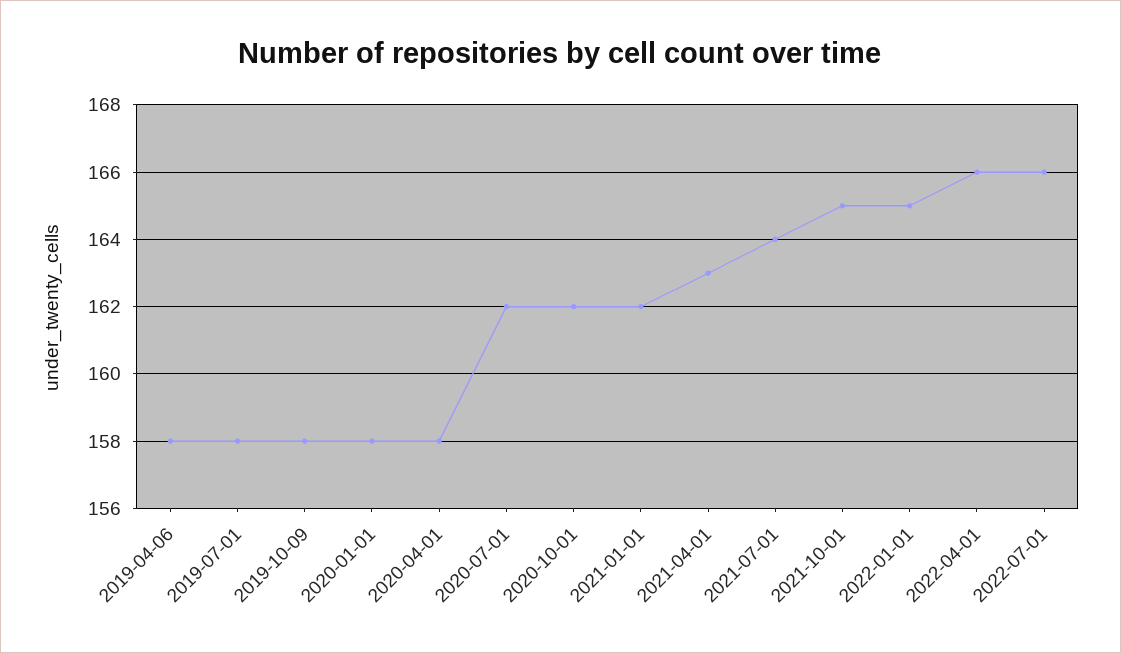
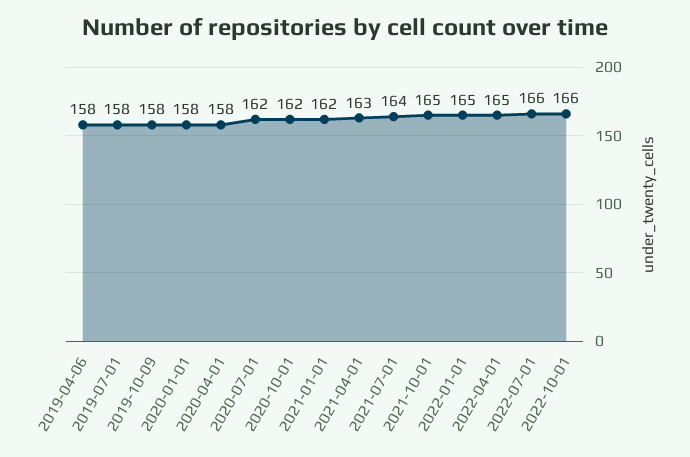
2022-04-01: 166 -> 165
2022-10-01: none -> 166

